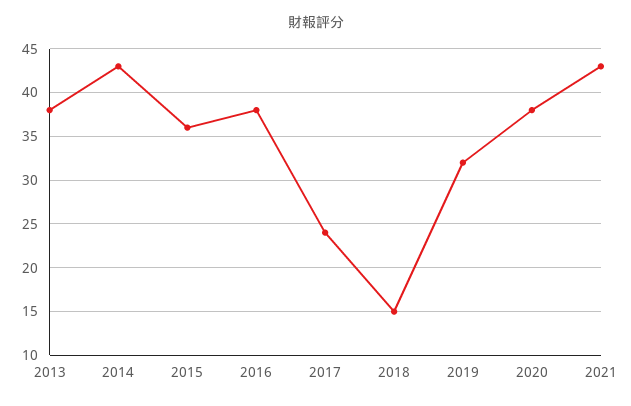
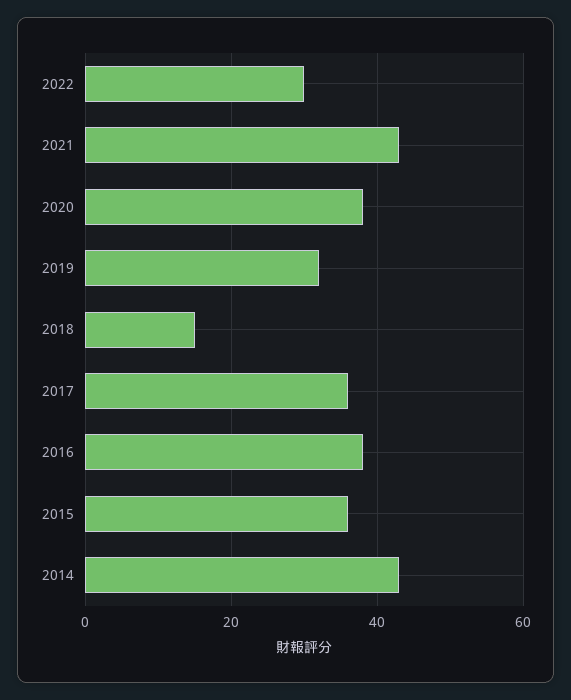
2013: 38 -> none
2017: 24 -> 35
2022: none -> 30

